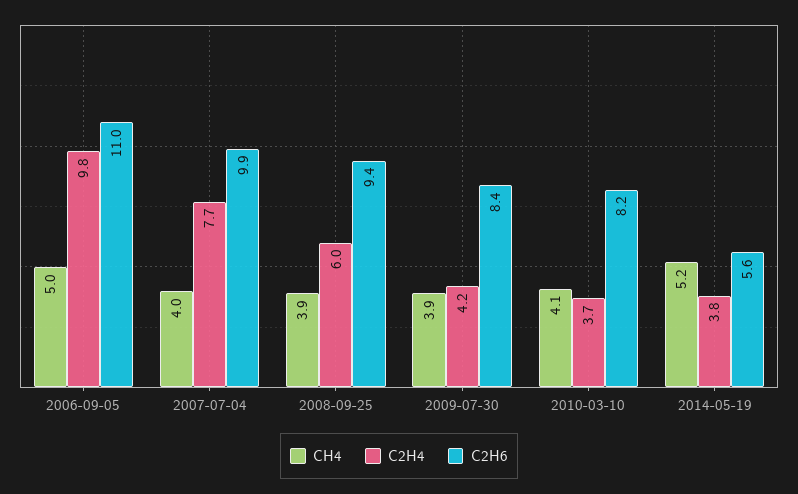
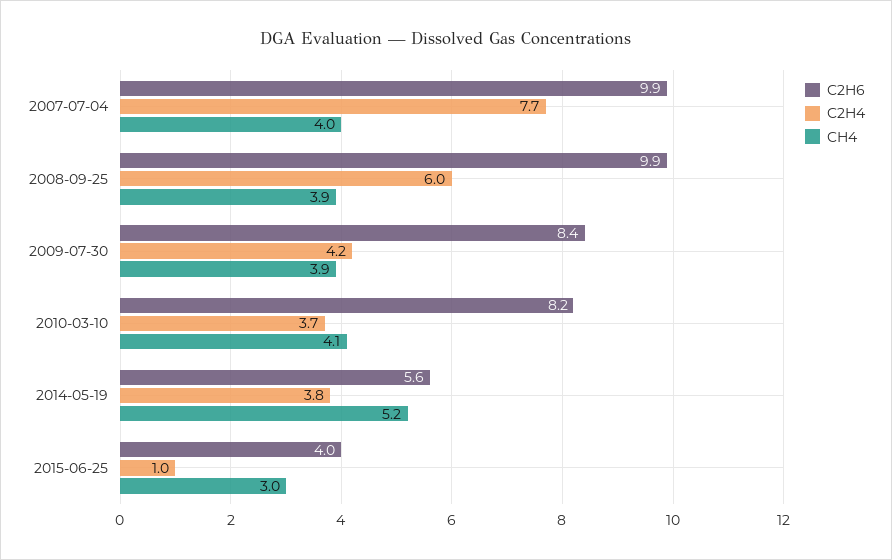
CH4, 2006-09-05: 5 -> none
C2H4, 2006-09-05: 9.8 -> none
C2H6, 2006-09-05: 11 -> none
C2H6, 2008-09-25: 9.4 -> 9.9
C2H6, 2015-06-25: none -> 4
C2H4, 2015-06-25: none -> 1
CH4, 2015-06-25: none -> 3

